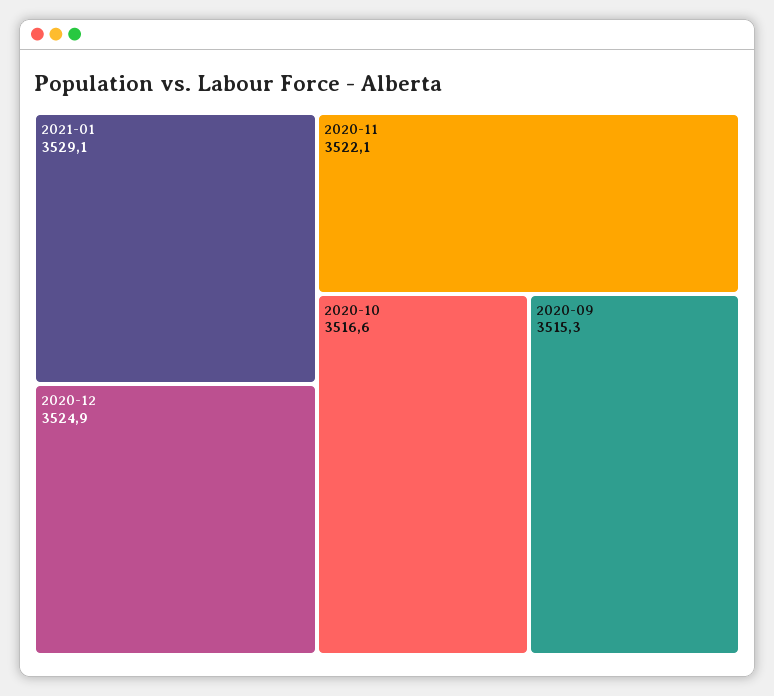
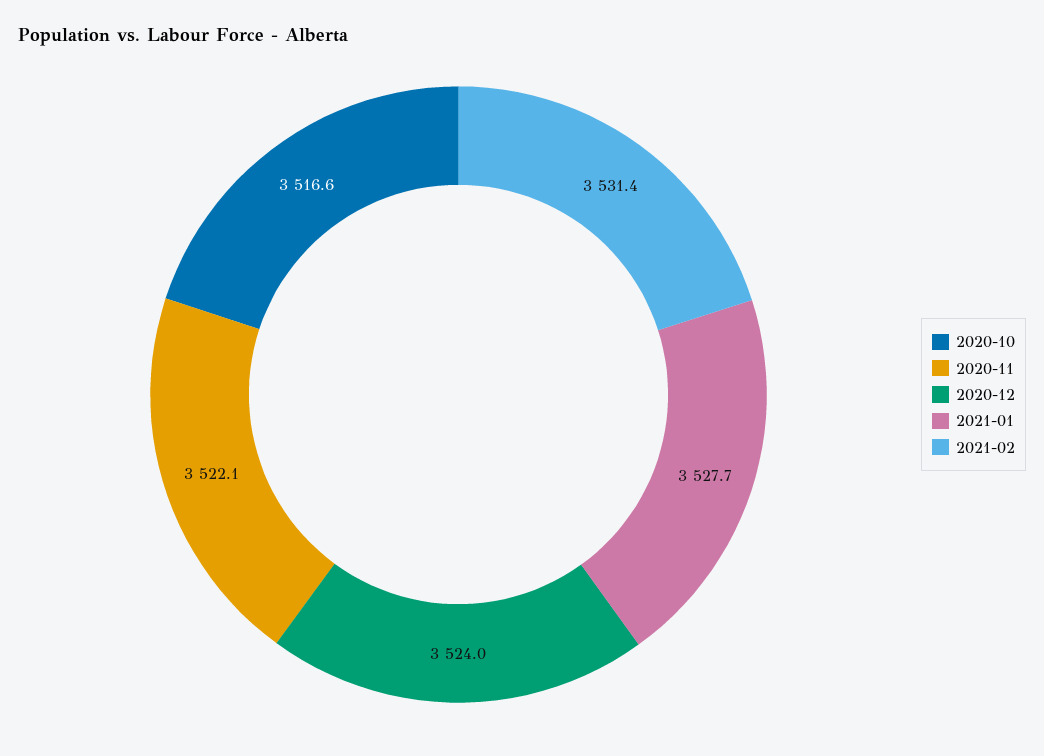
2021-01: 3529.1 -> 3527.7
2020-12: 3524.9 -> 3524
2020-09: 3515.3 -> none
2021-02: none -> 3531.4

